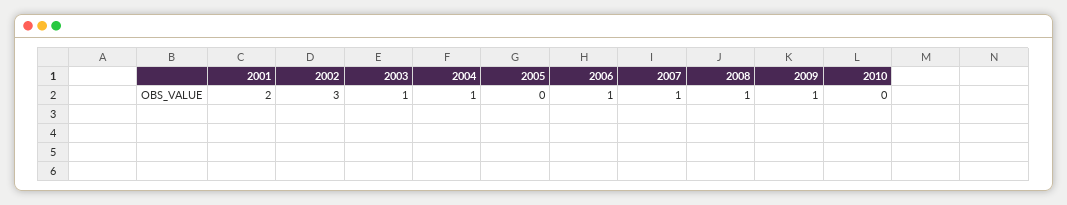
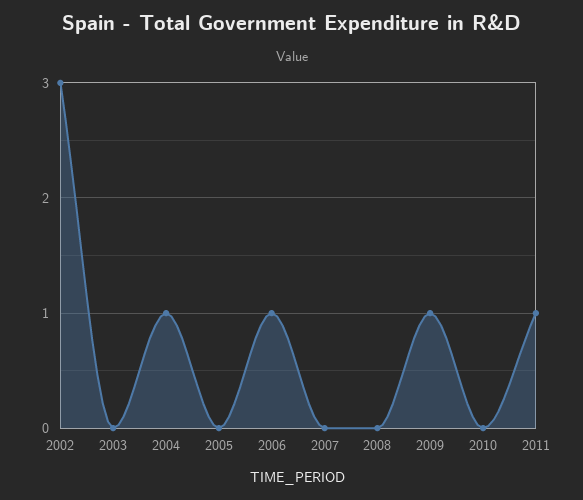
2001: 2 -> none
2003: 1 -> 0
2007: 1 -> 0
2008: 1 -> 0
2011: none -> 1

